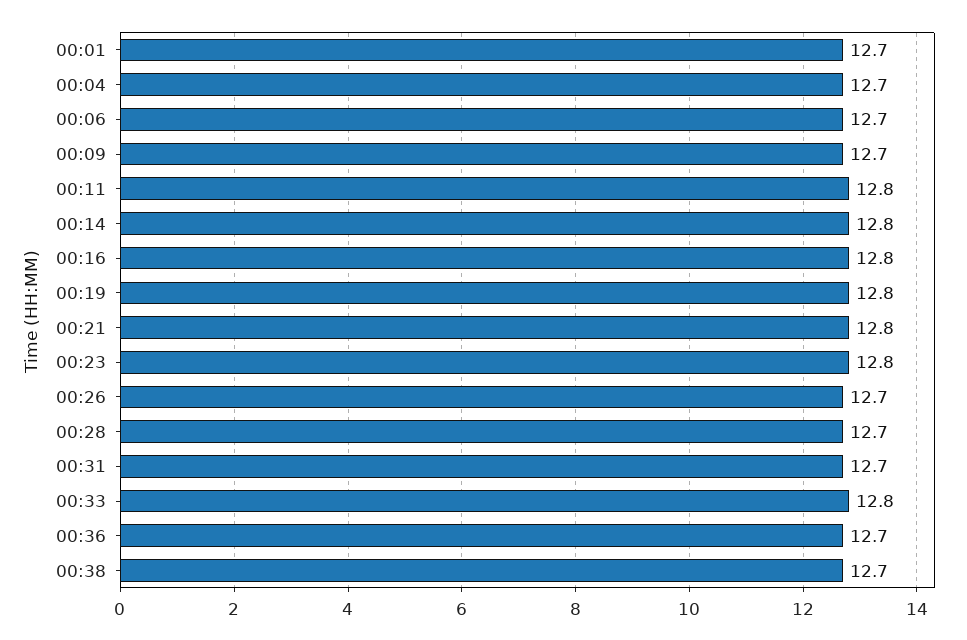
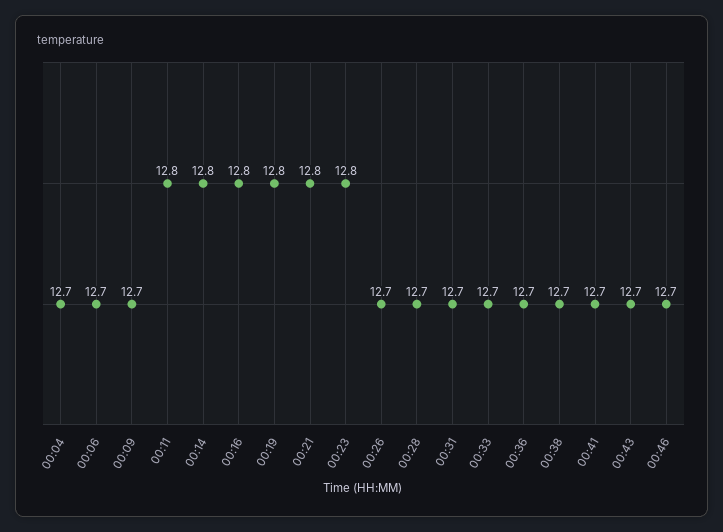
00:01: 12.7 -> none
00:33: 12.8 -> 12.7
00:41: none -> 12.7
00:43: none -> 12.7
00:46: none -> 12.7

